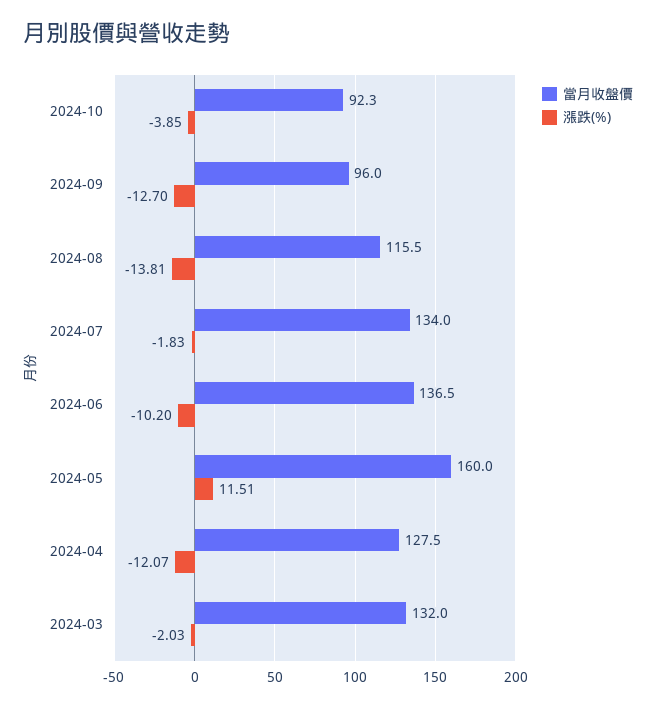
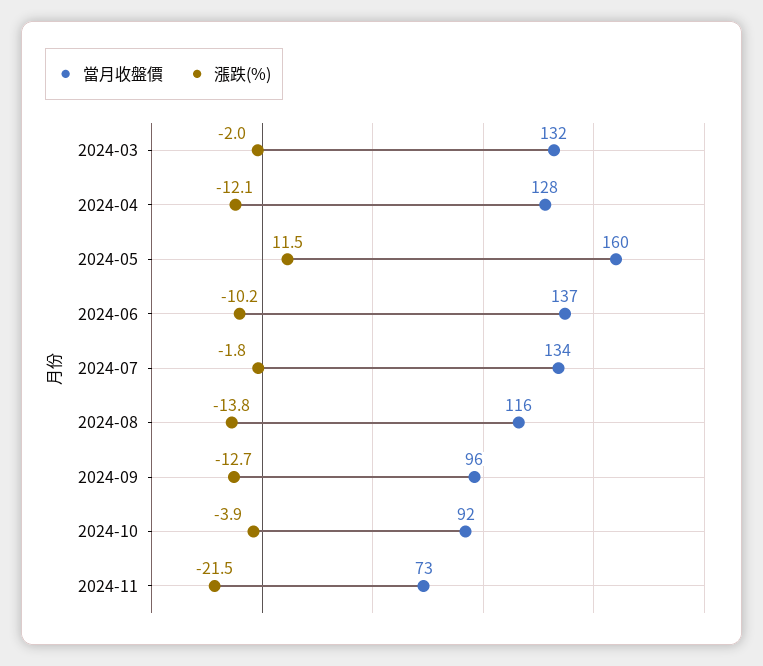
當月收盤價, 2024-11: none -> 73
漲跌(%), 2024-11: none -> -21.5

